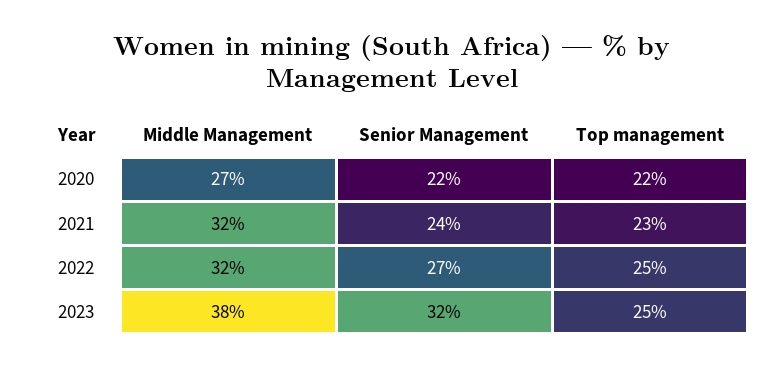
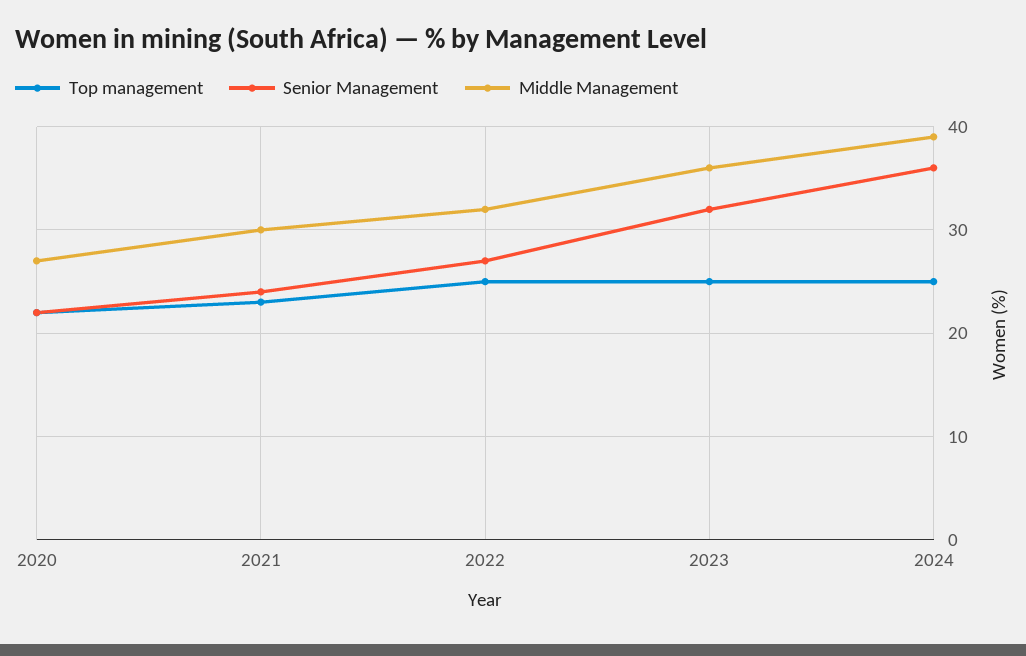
Middle Management, 2021: 32 -> 30
Middle Management, 2023: 38 -> 36
Top management, 2024: none -> 25
Senior Management, 2024: none -> 36
Middle Management, 2024: none -> 39

